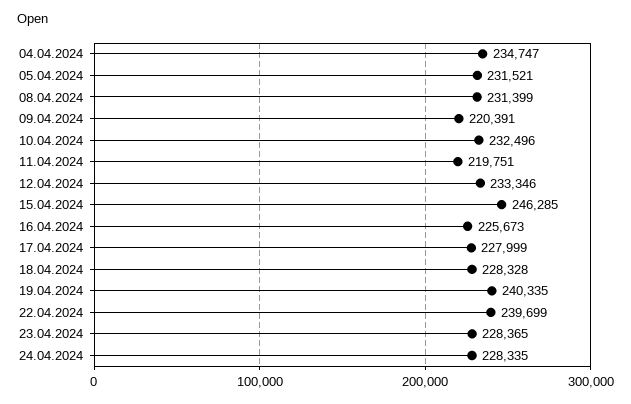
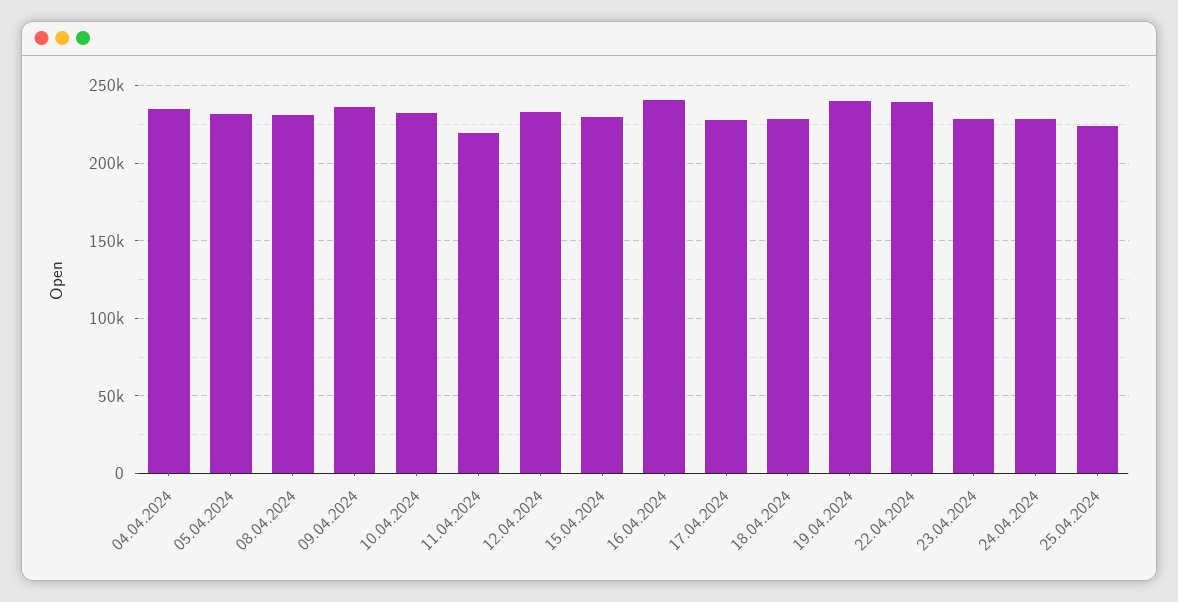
09.04.2024: 220391 -> 235000
15.04.2024: 246285 -> 230000
16.04.2024: 225673 -> 240000
25.04.2024: none -> 225000

